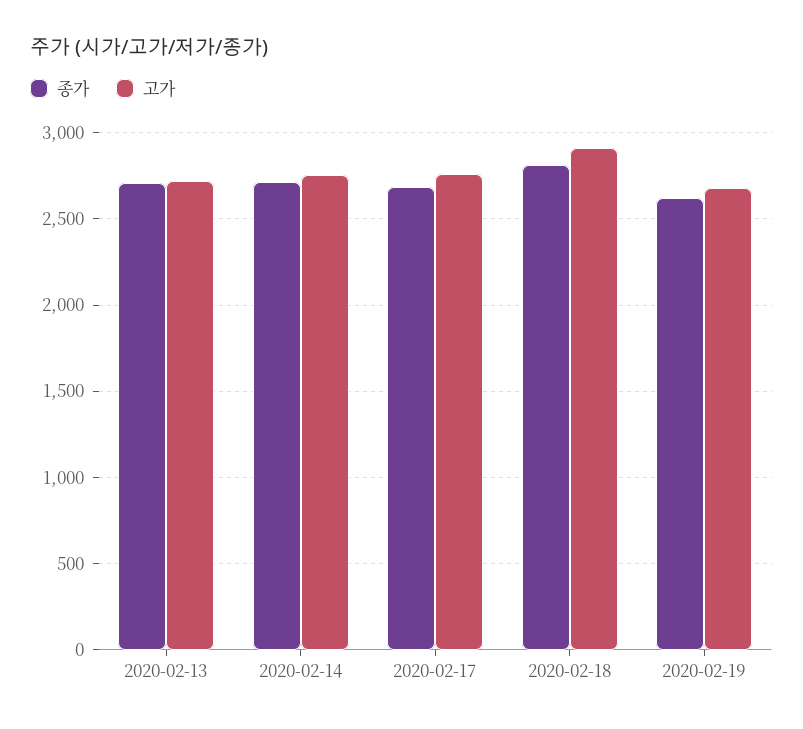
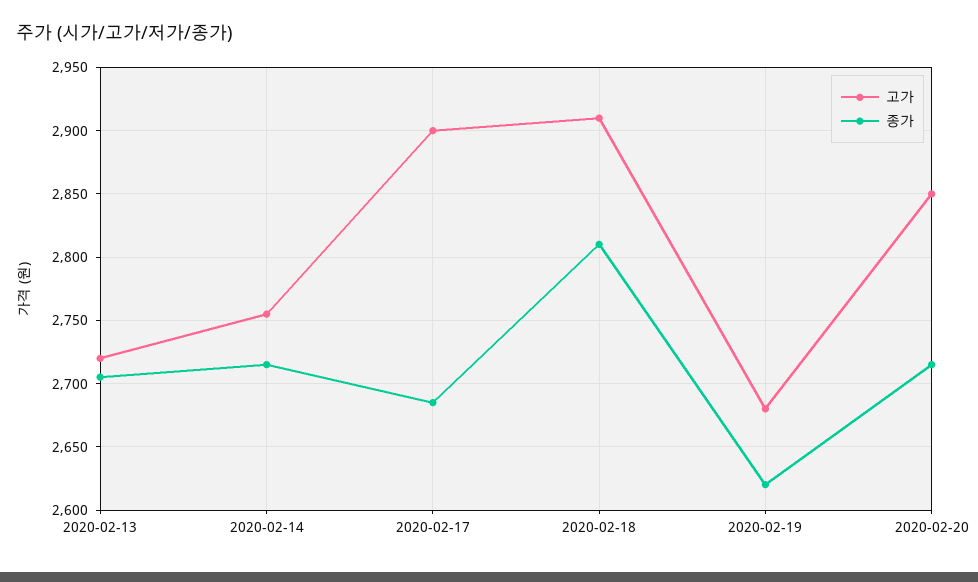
고가, 2020-02-17: 2750 -> 2900
고가, 2020-02-20: none -> 2850
종가, 2020-02-20: none -> 2715

